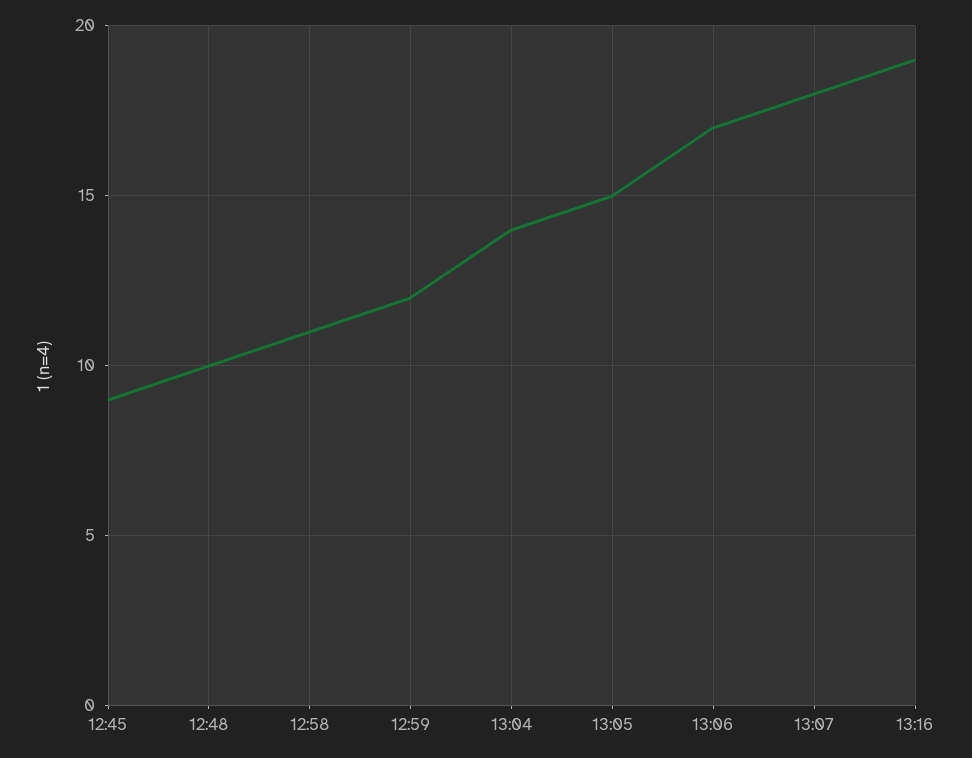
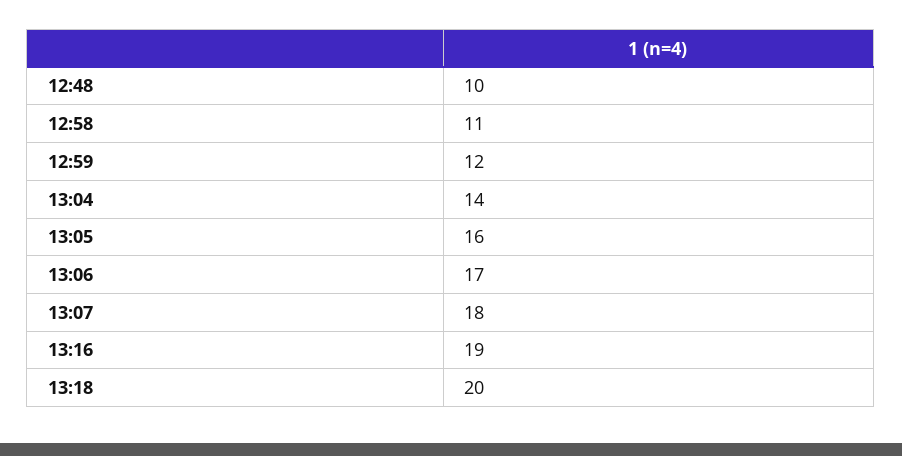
12:45: 9 -> none
13:05: 15 -> 16
13:18: none -> 20

